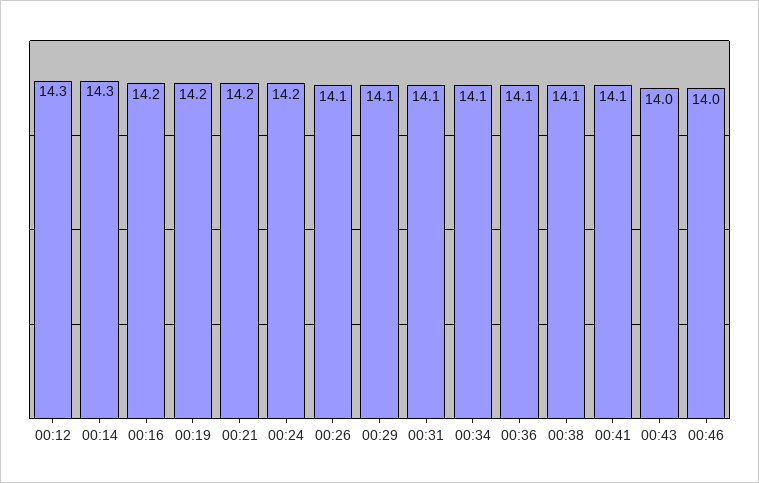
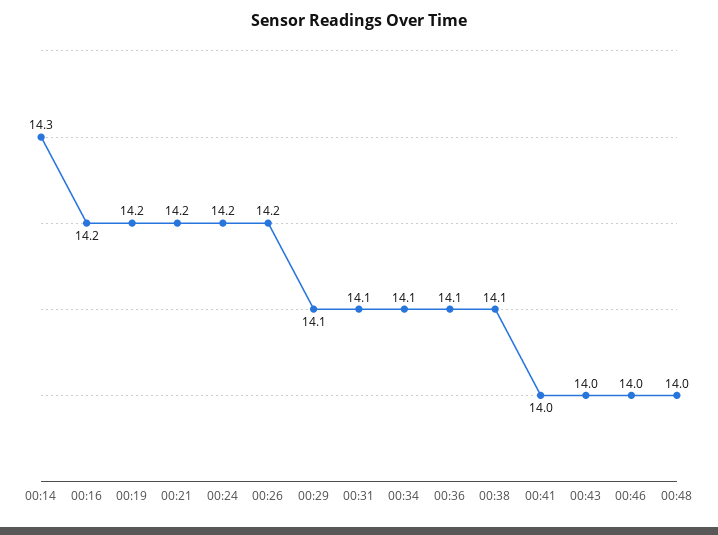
00:12: 14.3 -> none
00:26: 14.1 -> 14.2
00:41: 14.1 -> 14
00:48: none -> 14

